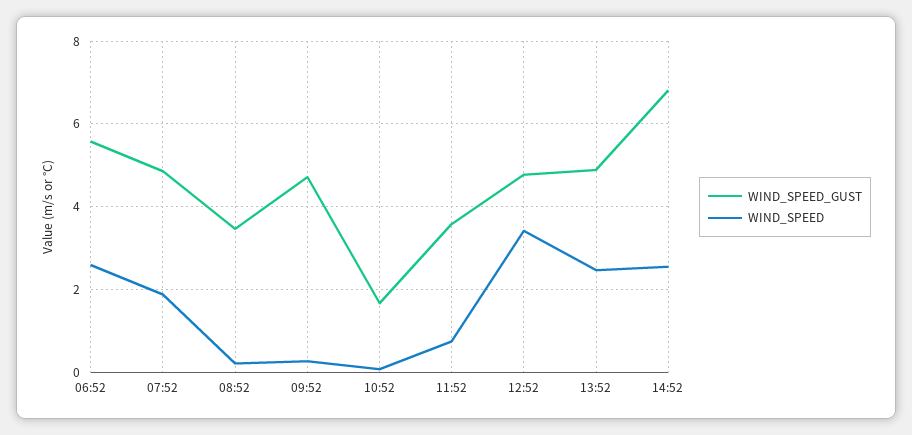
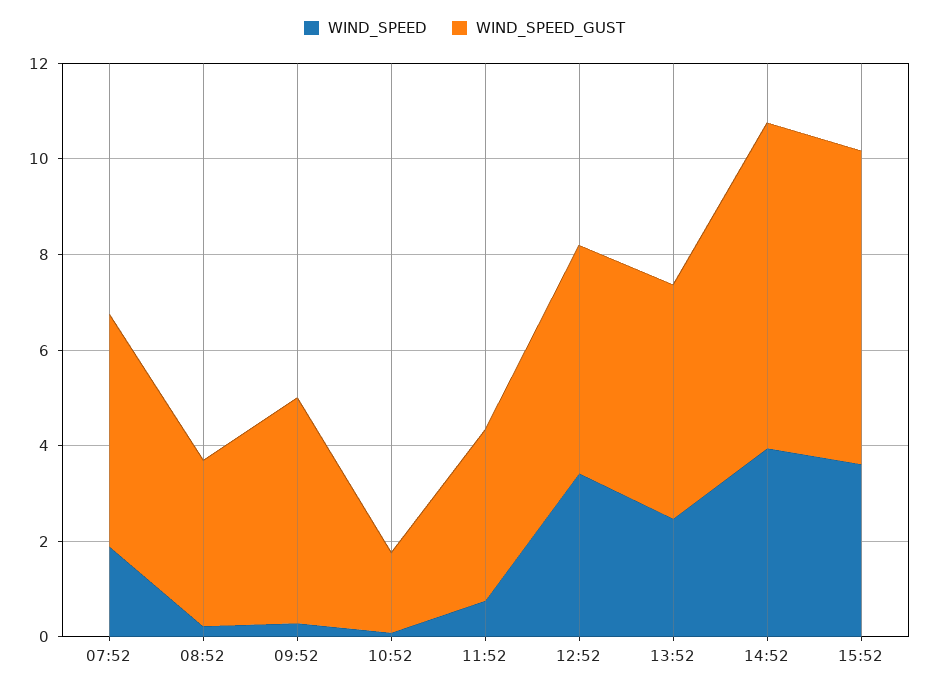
WIND_SPEED_GUST, 06:52: 5.6 -> none
WIND_SPEED, 06:52: 2.6 -> none
WIND_SPEED, 14:52: 2.6 -> 4
WIND_SPEED, 15:52: none -> 3.5
WIND_SPEED_GUST, 15:52: none -> 6.5

